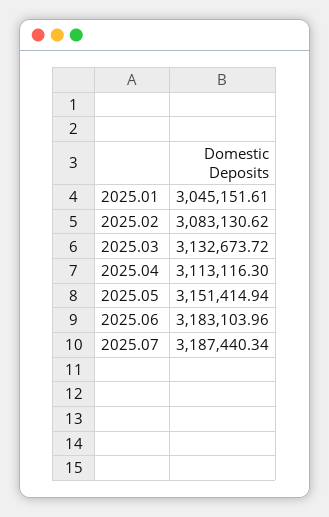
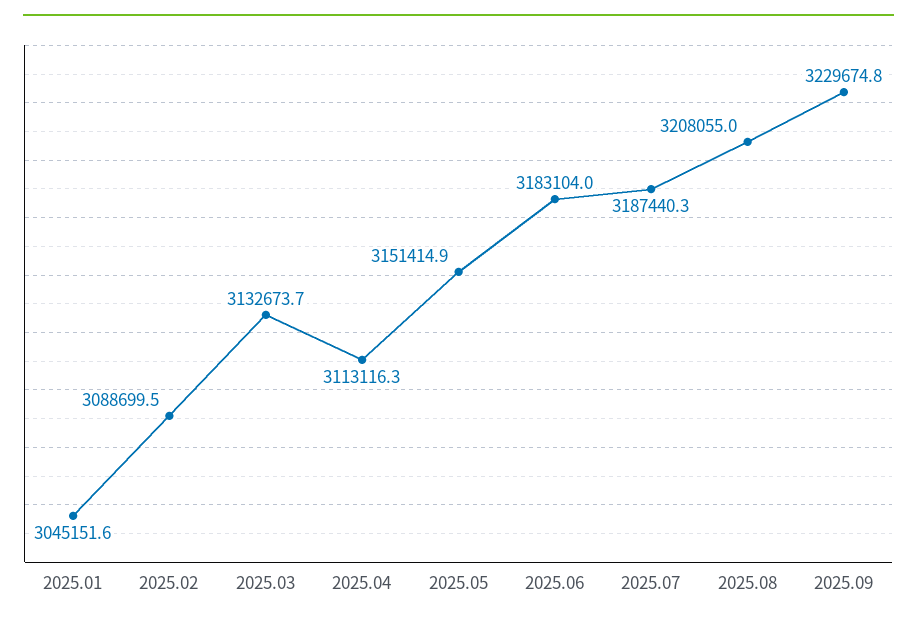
2025.02: 3083130.62 -> 3088699.5
2025.08: none -> 3208055
2025.09: none -> 3229674.8

